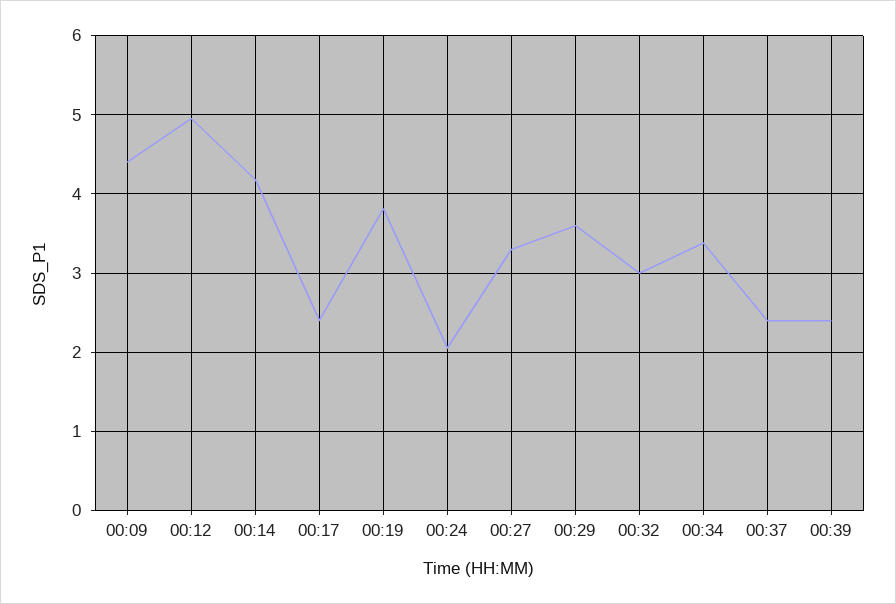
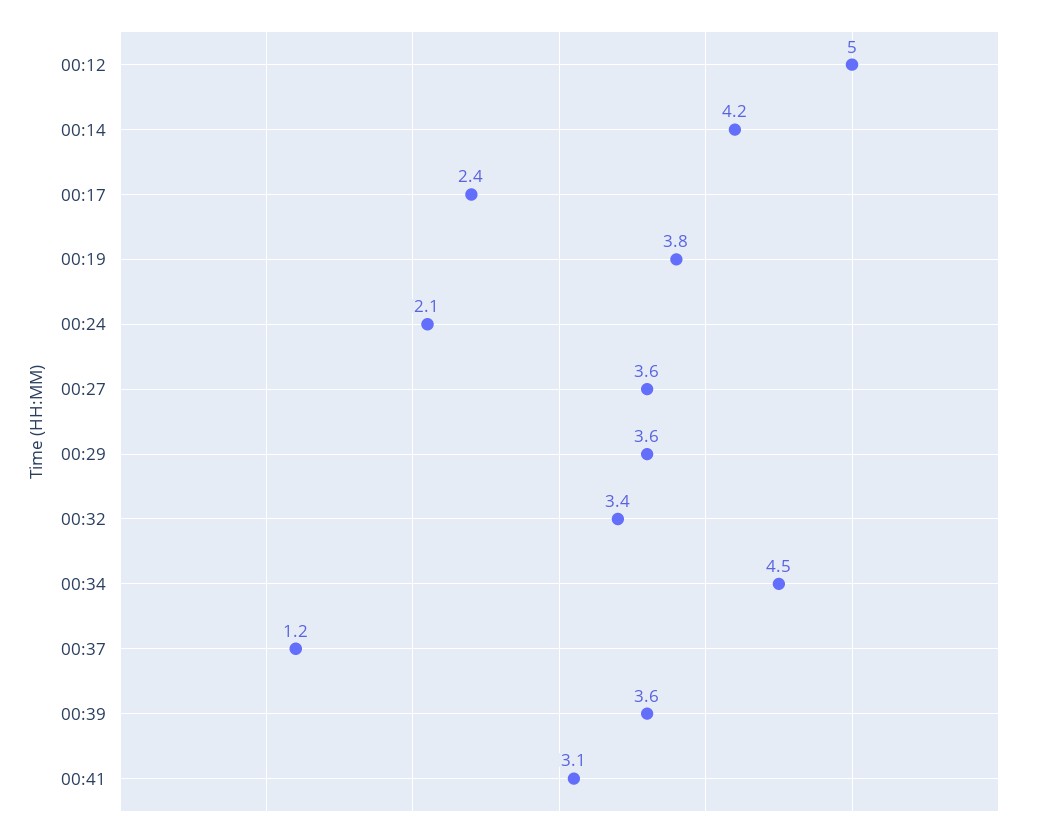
00:09: 4.4 -> none
00:27: 3.3 -> 3.6
00:32: 3 -> 3.4
00:34: 3.4 -> 4.5
00:37: 2.4 -> 1.2
00:39: 2.4 -> 3.6
00:41: none -> 3.1

